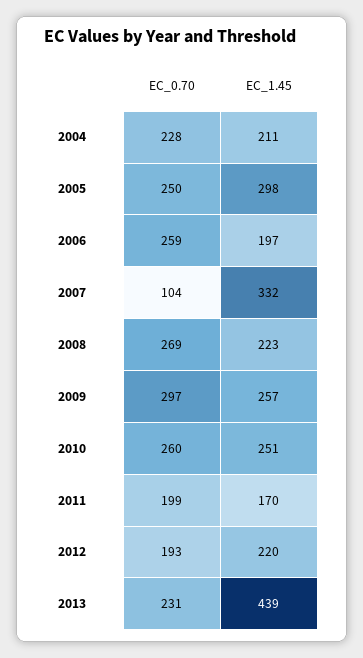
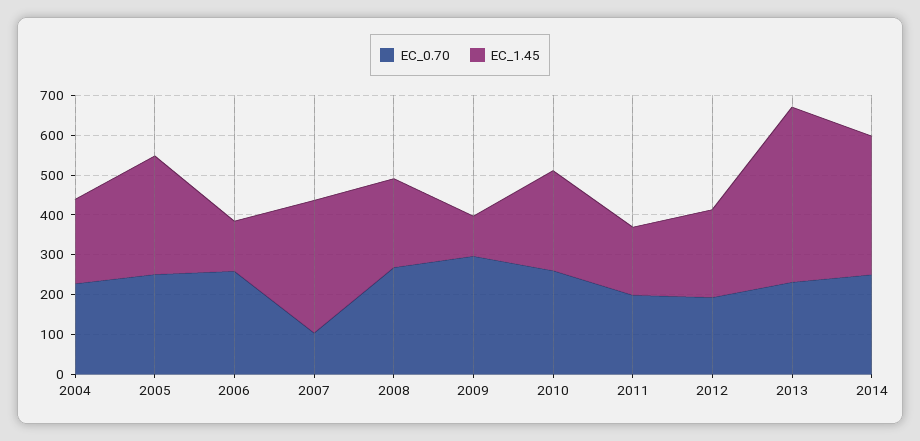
EC_1.45, 2006: 197 -> 125
EC_1.45, 2009: 257 -> 100
EC_0.70, 2014: none -> 250
EC_1.45, 2014: none -> 350

